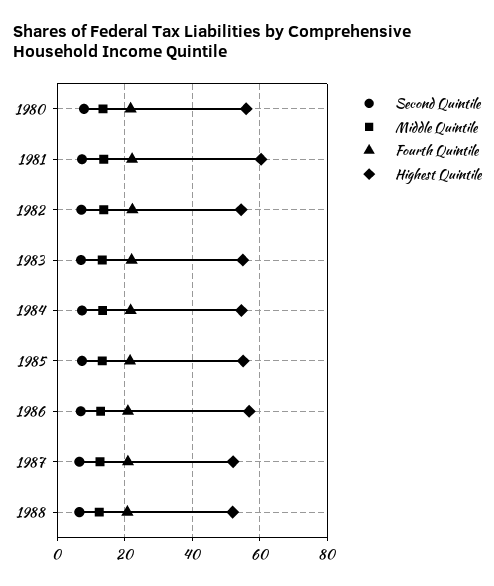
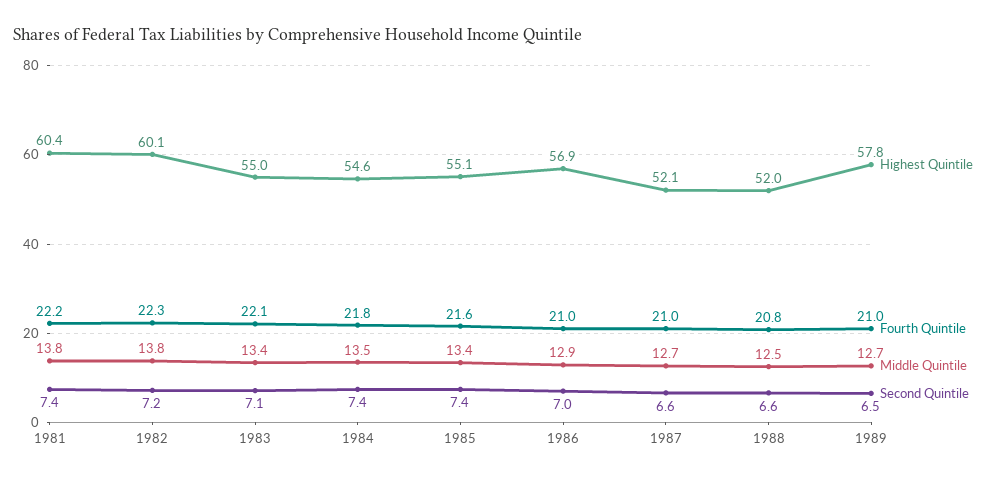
Second Quintile, 1980: 8 -> none
Middle Quintile, 1980: 14 -> none
Fourth Quintile, 1980: 22 -> none
Highest Quintile, 1980: 56 -> none
Highest Quintile, 1982: 54 -> 60.1
Highest Quintile, 1989: none -> 57.8
Fourth Quintile, 1989: none -> 21
Middle Quintile, 1989: none -> 12.7
Second Quintile, 1989: none -> 6.5

